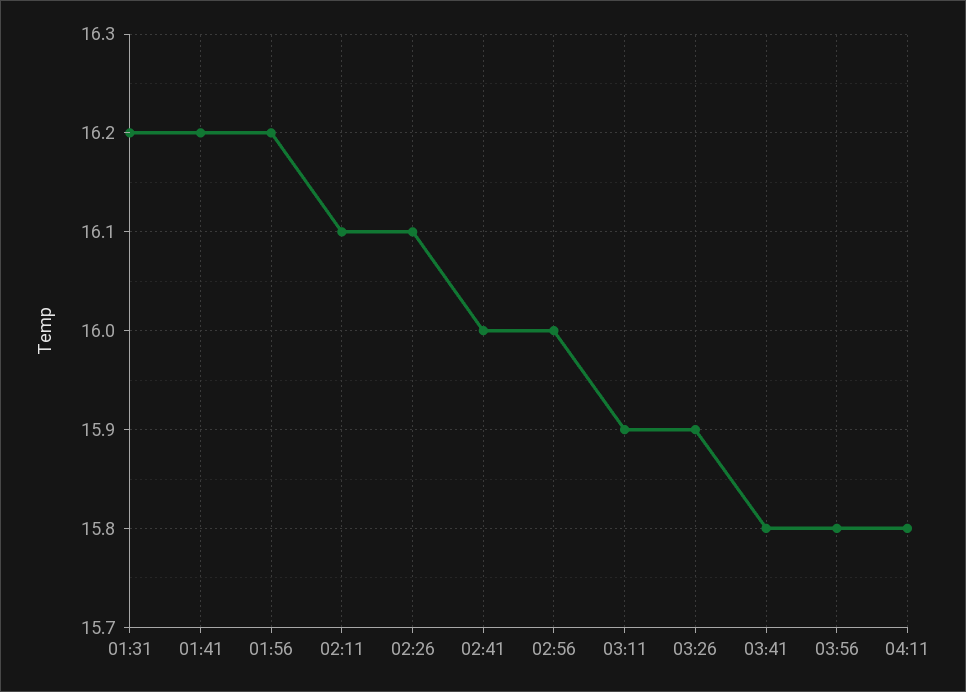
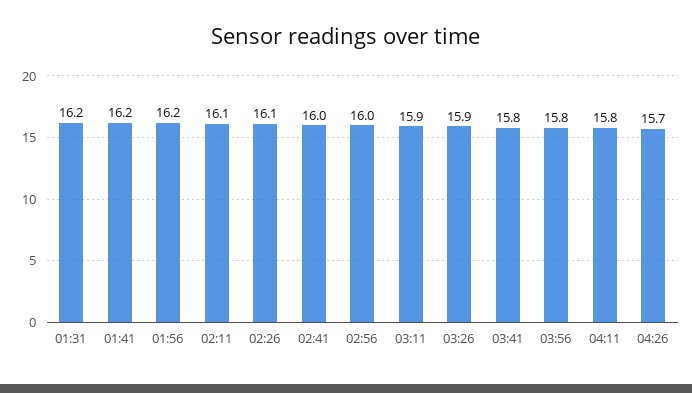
04:26: none -> 15.7

